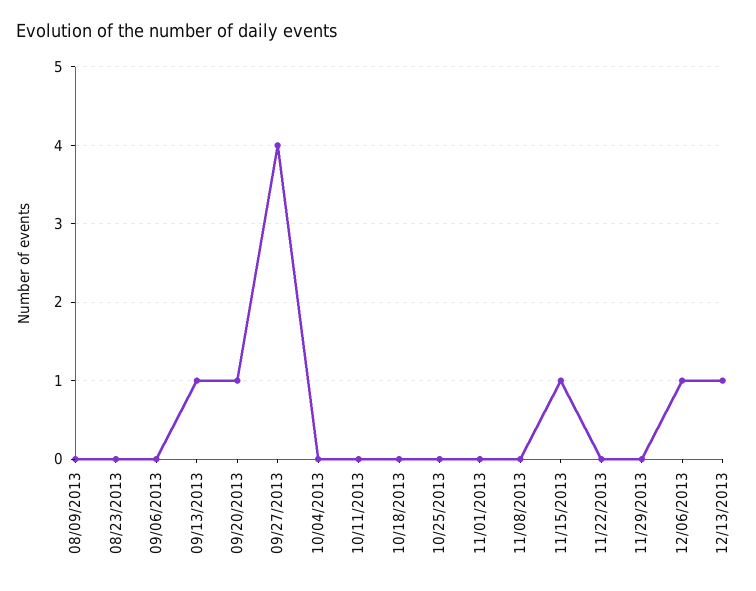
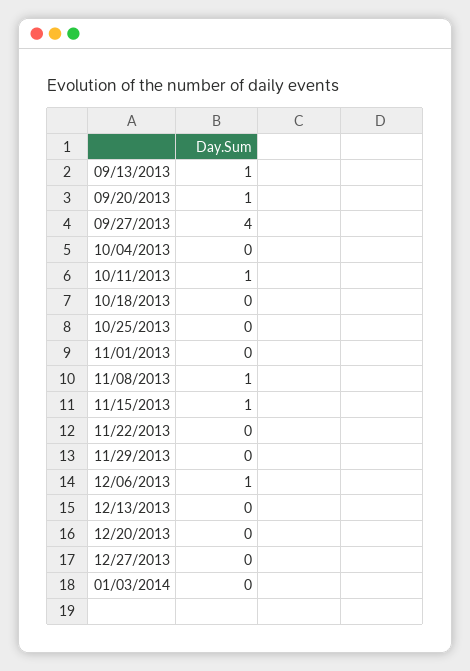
08/09/2013: 0 -> none
08/23/2013: 0 -> none
09/06/2013: 0 -> none
10/11/2013: 0 -> 1
11/08/2013: 0 -> 1
12/13/2013: 1 -> 0
12/20/2013: none -> 0
12/27/2013: none -> 0
01/03/2014: none -> 0

